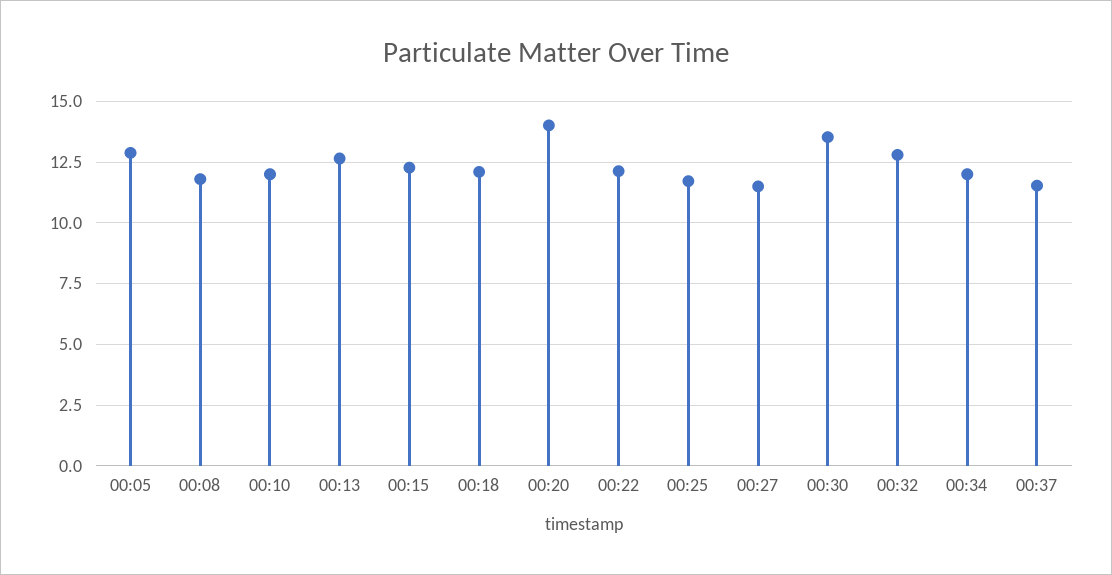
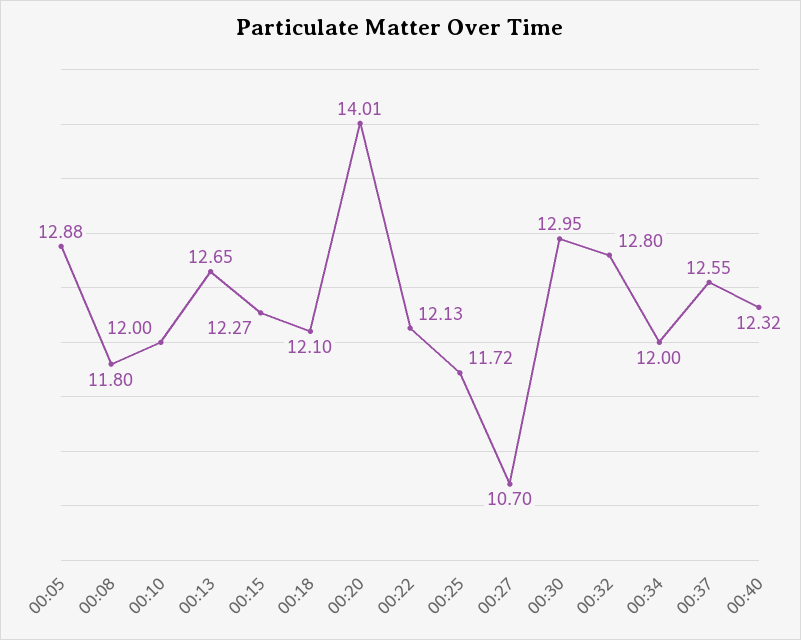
00:27: 11.5 -> 10.7
00:30: 13.5 -> 12.95
00:37: 11.5 -> 12.55
00:40: none -> 12.32

